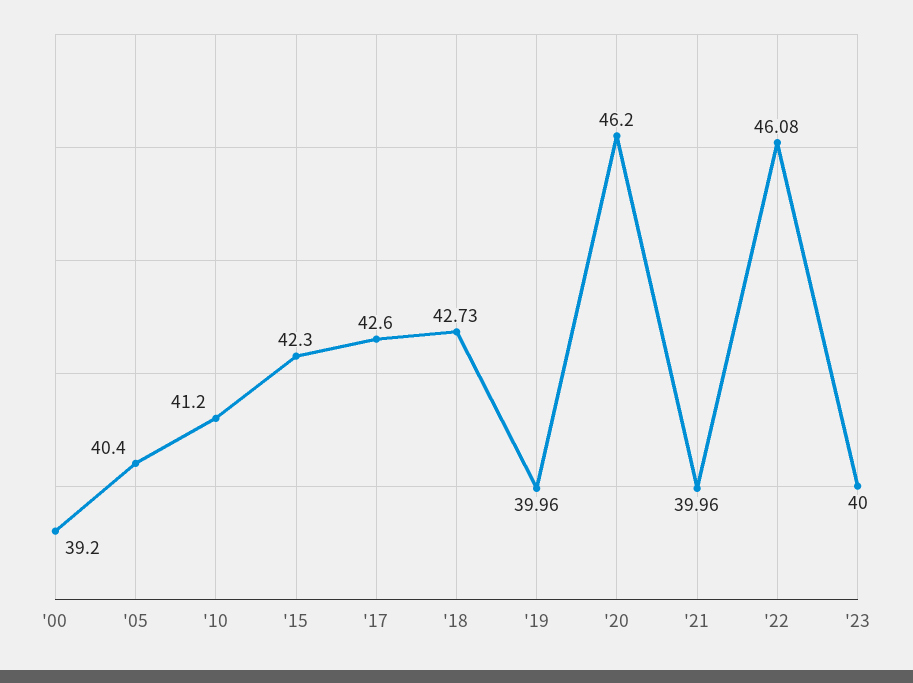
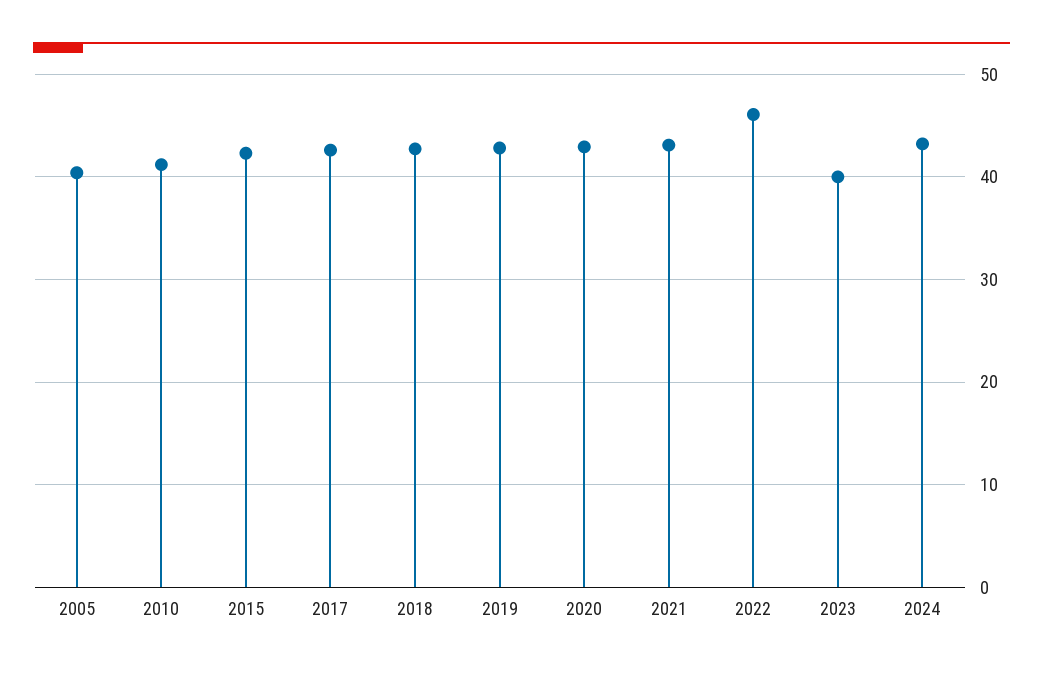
'00: 39.2 -> none
'19: 39.96 -> 43
'20: 46.2 -> 43
'21: 39.96 -> 43
2024: none -> 43

